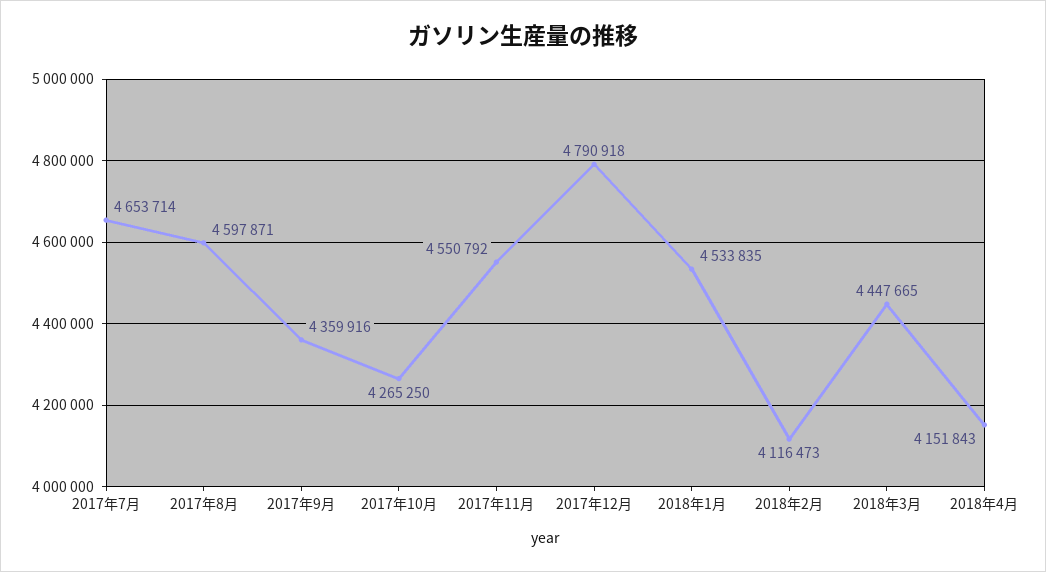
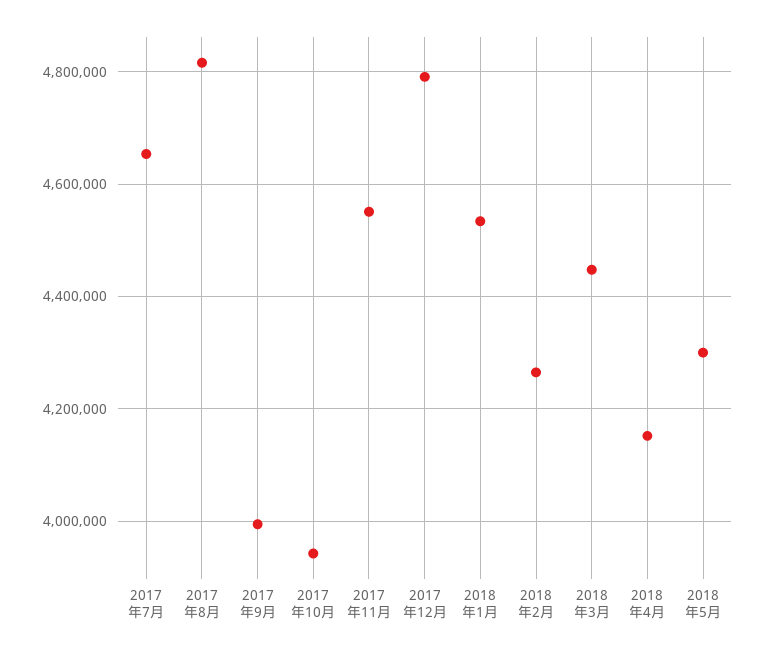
2017年8月: 4597871 -> 4820000
2017年9月: 4359916 -> 4000000
2017年10月: 4265250 -> 3940000
2018年2月: 4116473 -> 4260000
2018年5月: none -> 4300000

